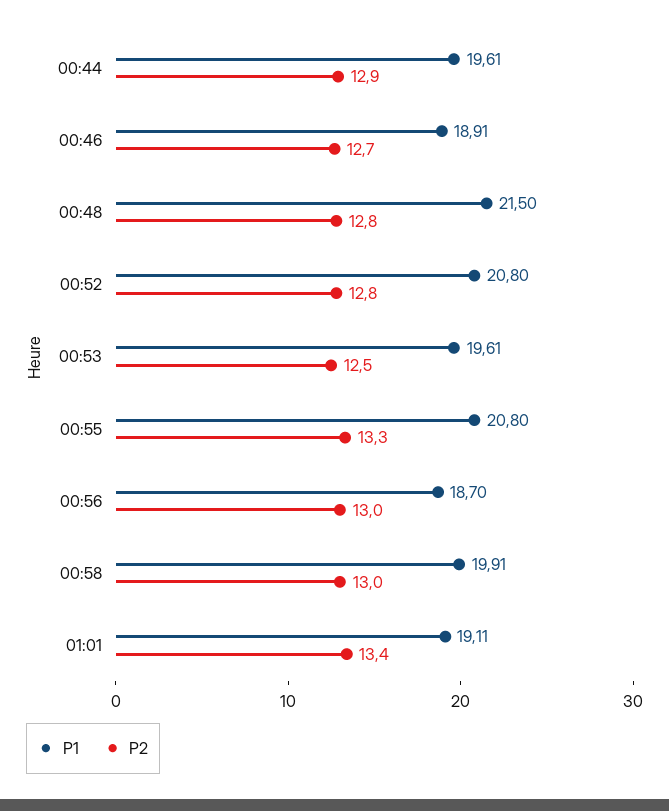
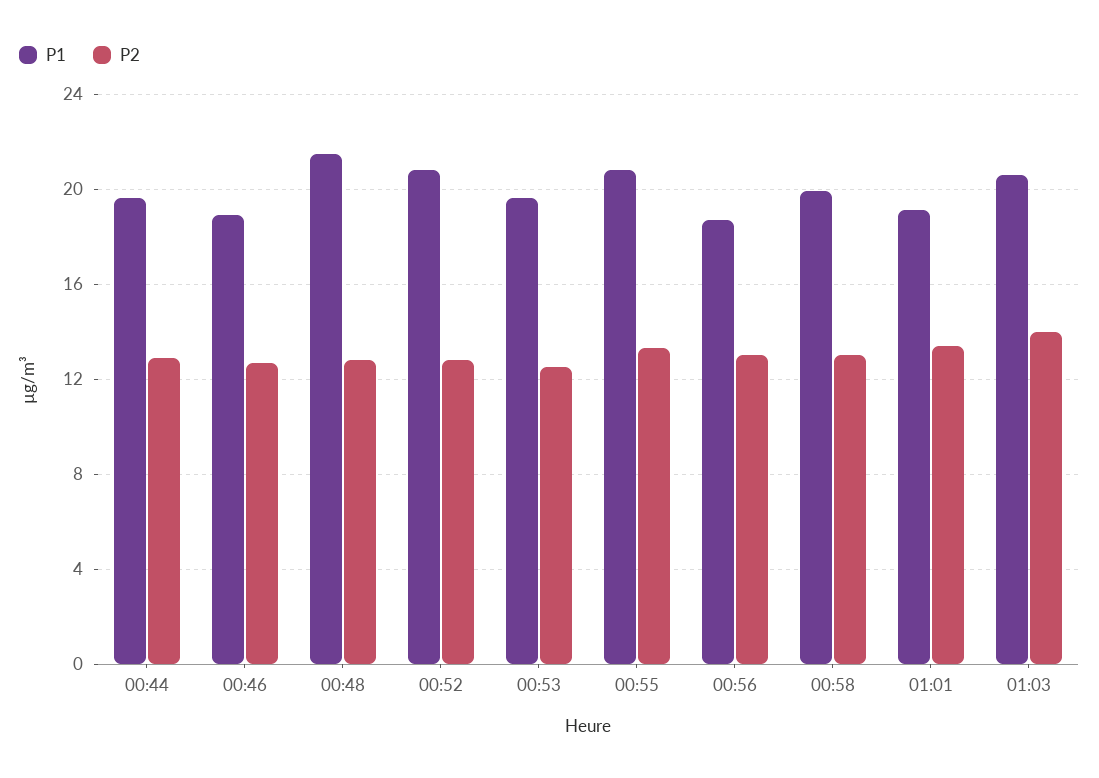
P1, 01:03: none -> 20.5
P2, 01:03: none -> 14

